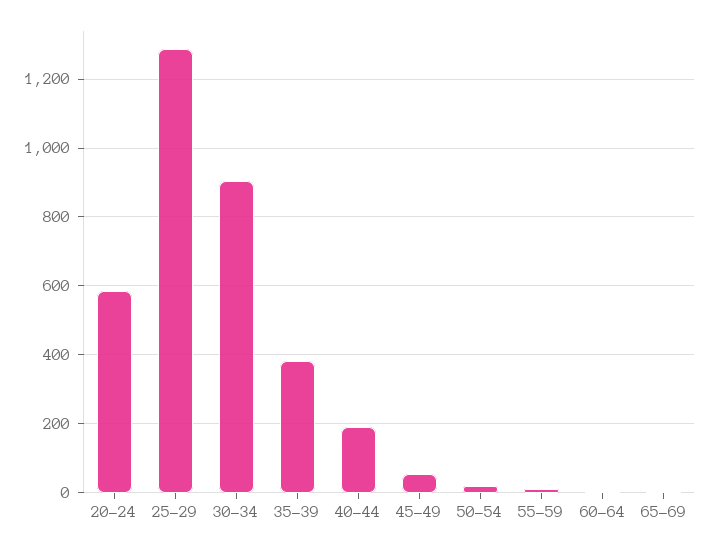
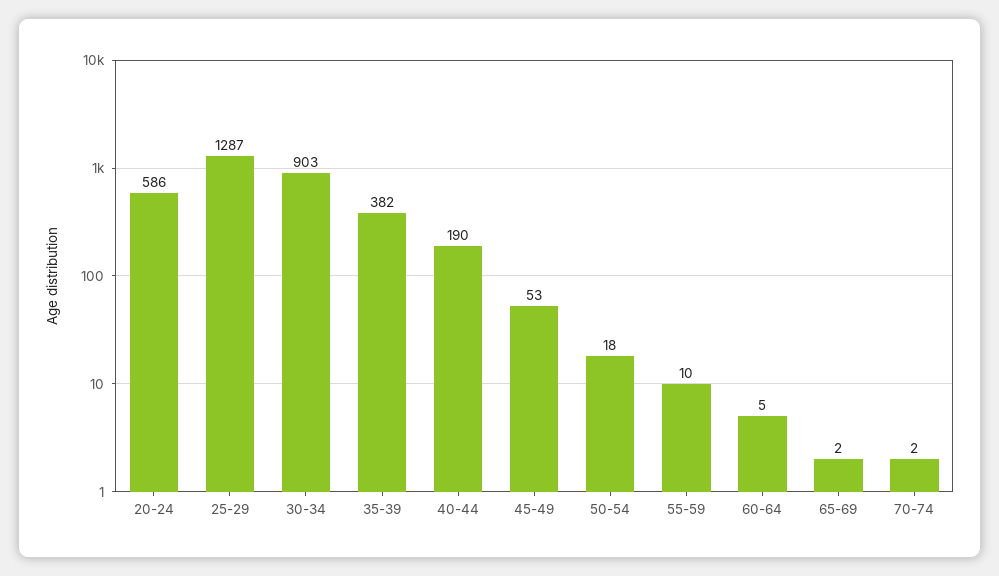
70-74: none -> 2

